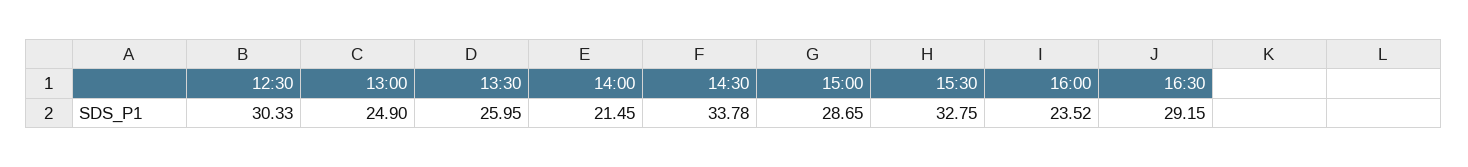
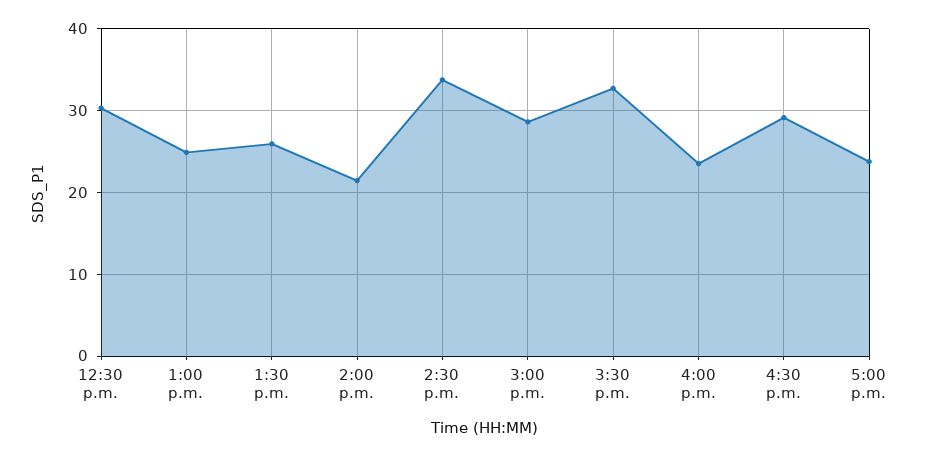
5:00 p.m.: none -> 24

